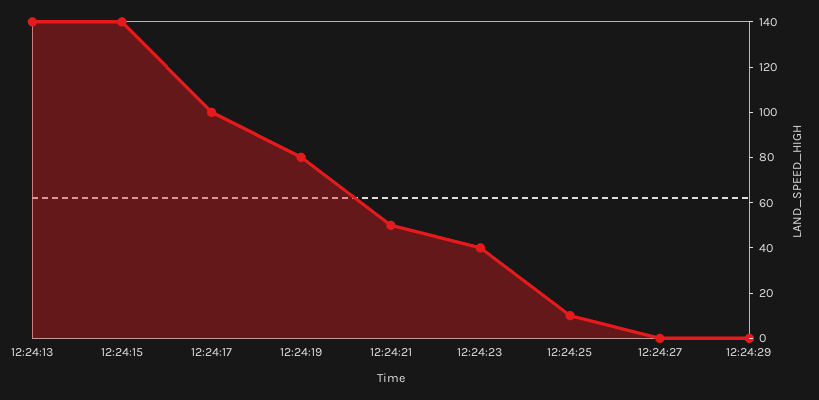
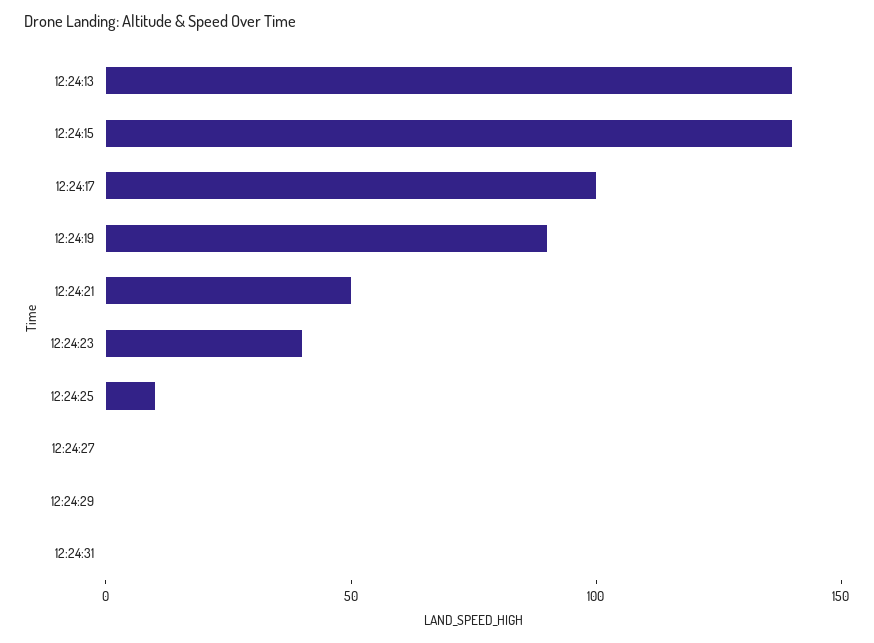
12:24:19: 80 -> 90
12:24:31: none -> 0

